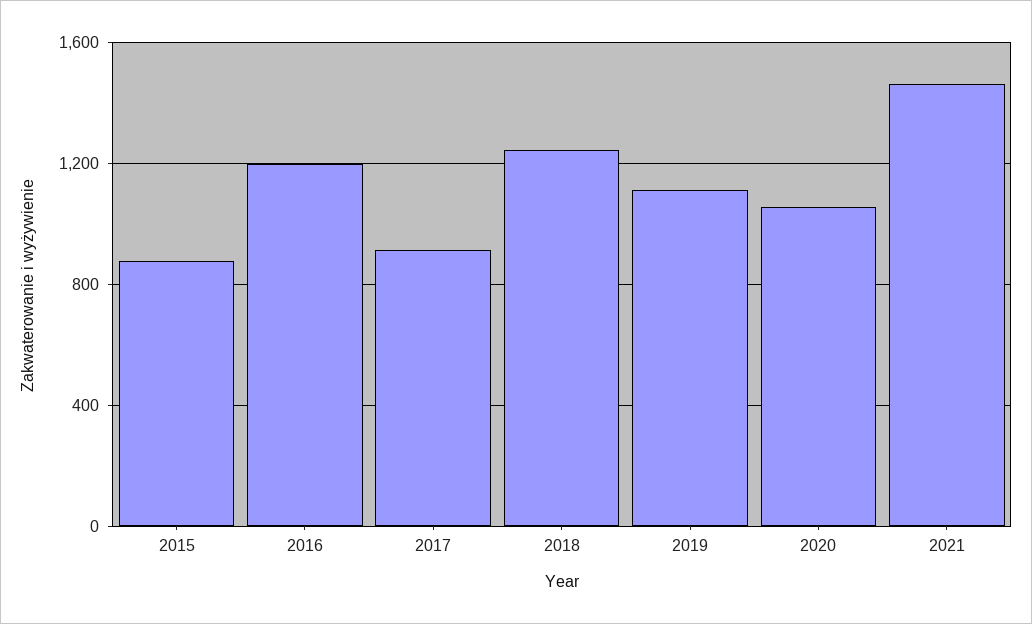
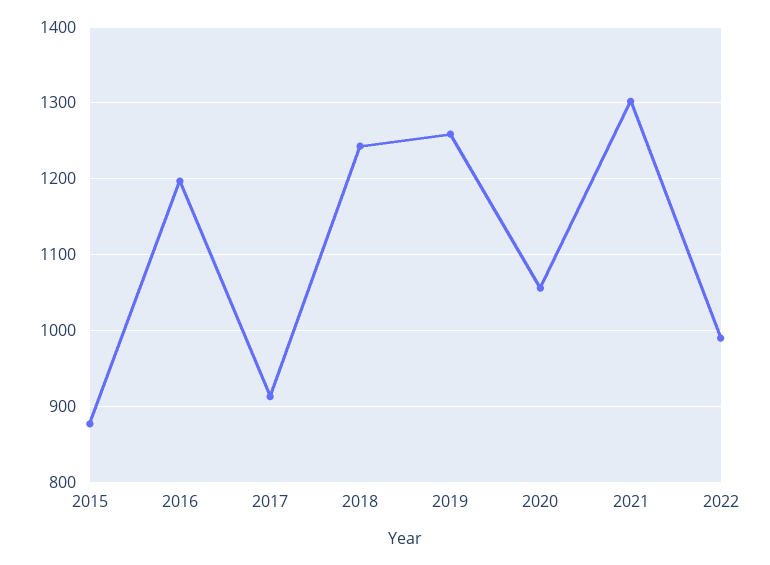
2019: 1100 -> 1260
2021: 1450 -> 1300
2022: none -> 990

